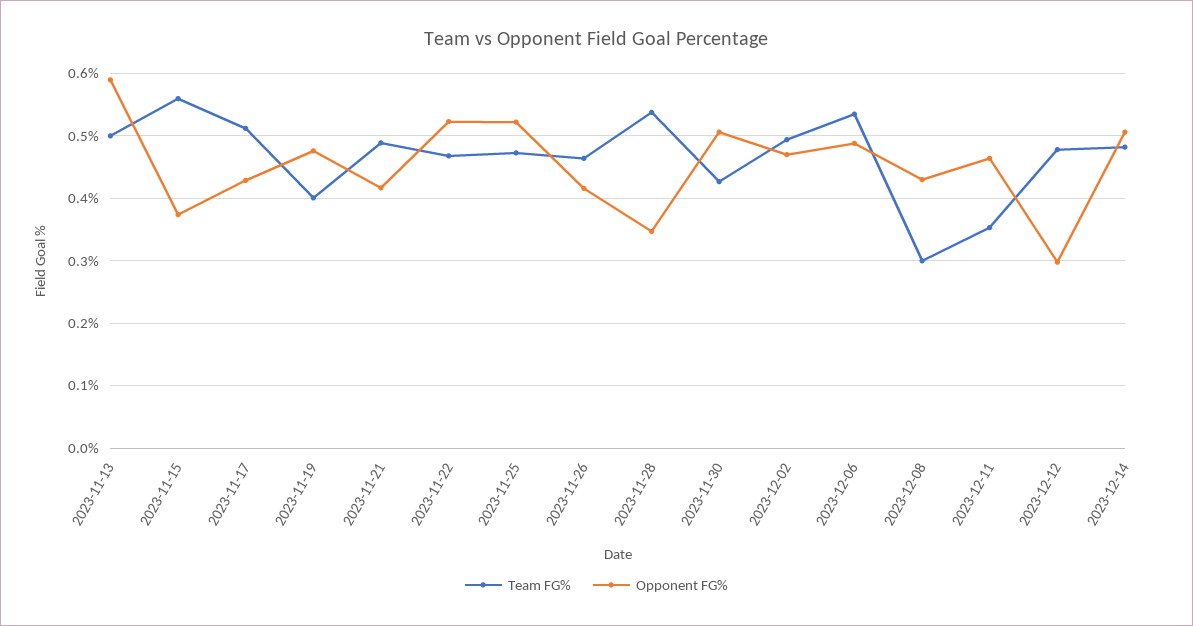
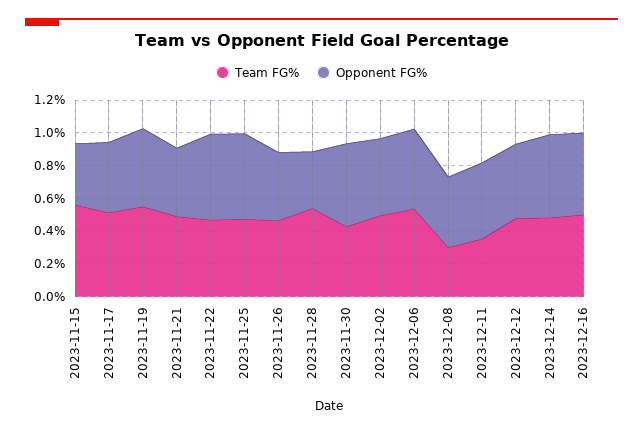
Team FG%, 2023-11-13: 0.5 -> none
Opponent FG%, 2023-11-13: 0.59 -> none
Team FG%, 2023-11-19: 0.4 -> 0.55
Opponent FG%, 2023-12-12: 0.3 -> 0.45
Team FG%, 2023-12-16: none -> 0.5
Opponent FG%, 2023-12-16: none -> 0.5

